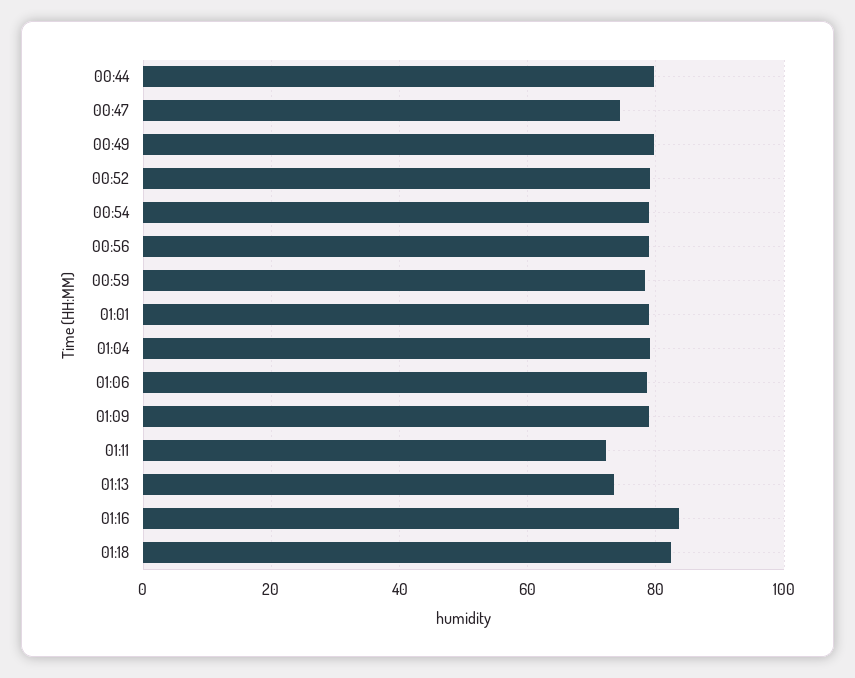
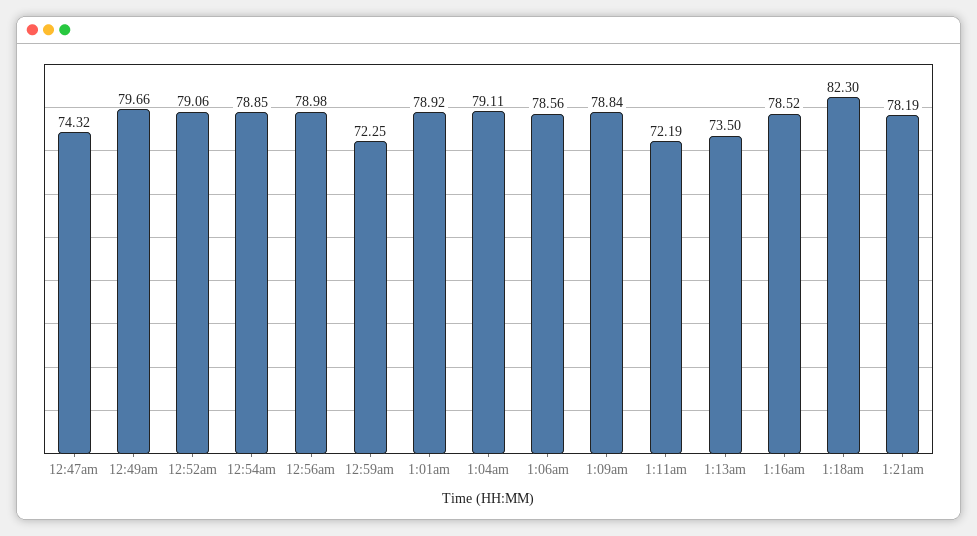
00:44: 80 -> none
00:59: 78 -> 72.25
01:16: 84 -> 78.52
1:21am: none -> 78.19

